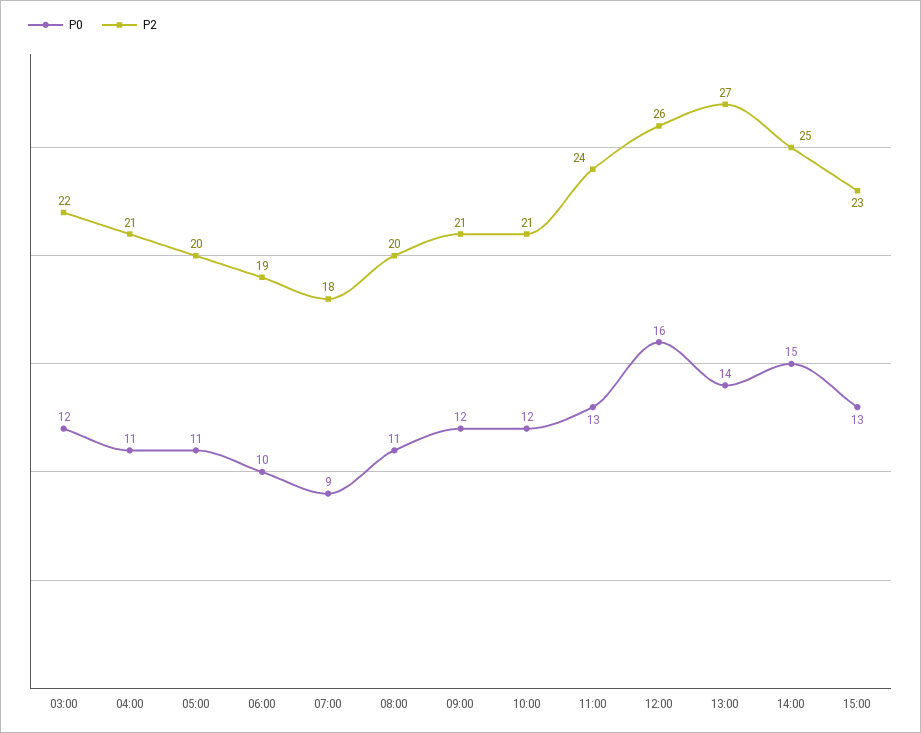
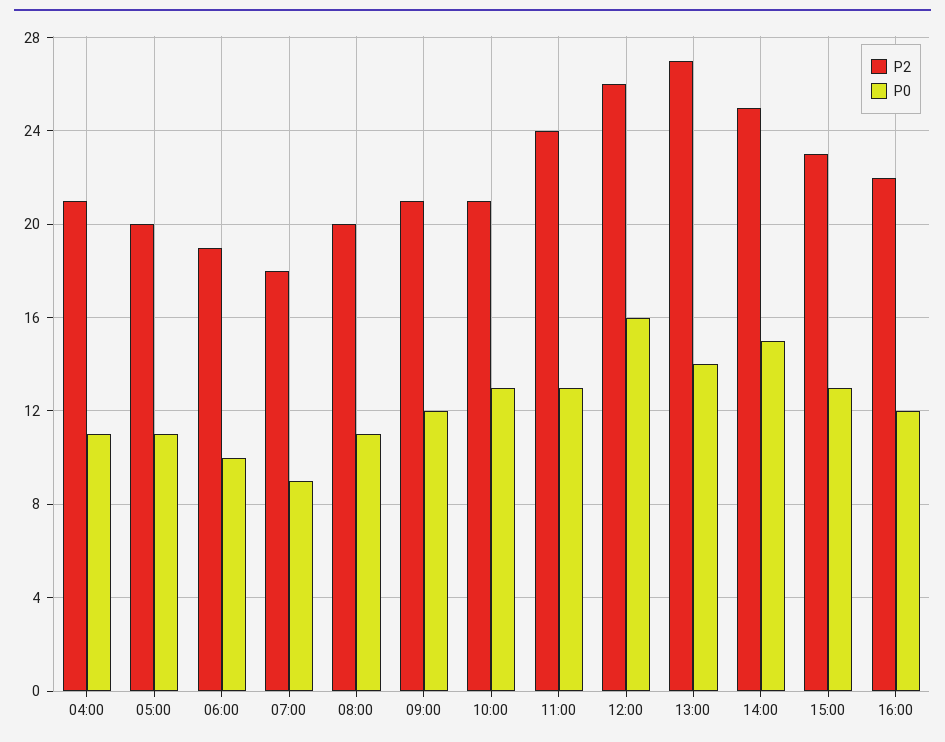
P0, 03:00: 12 -> none
P2, 03:00: 22 -> none
P0, 10:00: 12 -> 13
P2, 16:00: none -> 22
P0, 16:00: none -> 12

